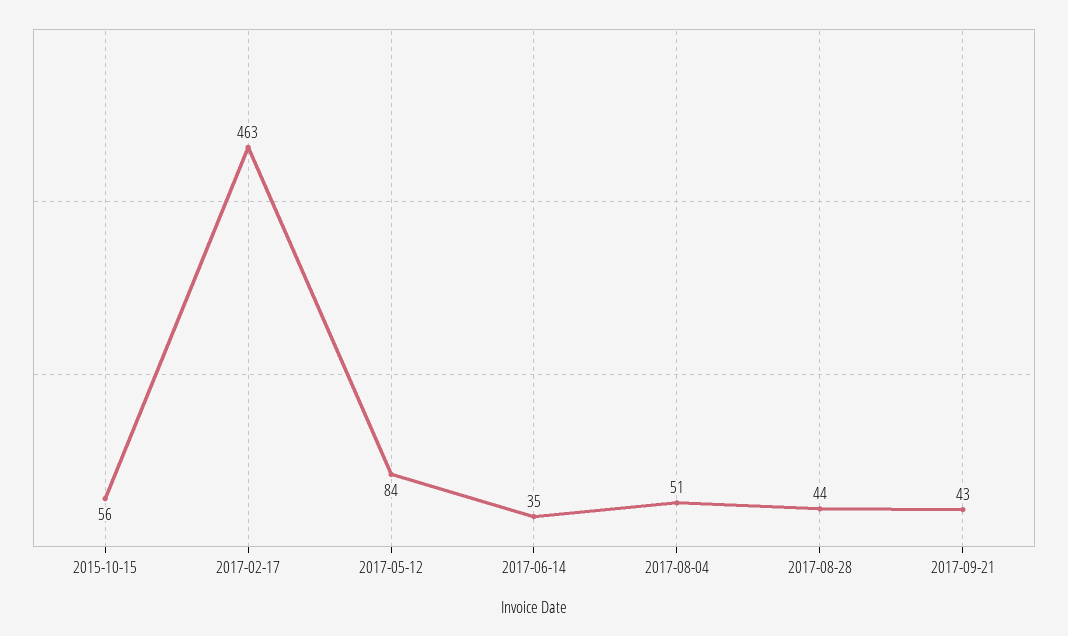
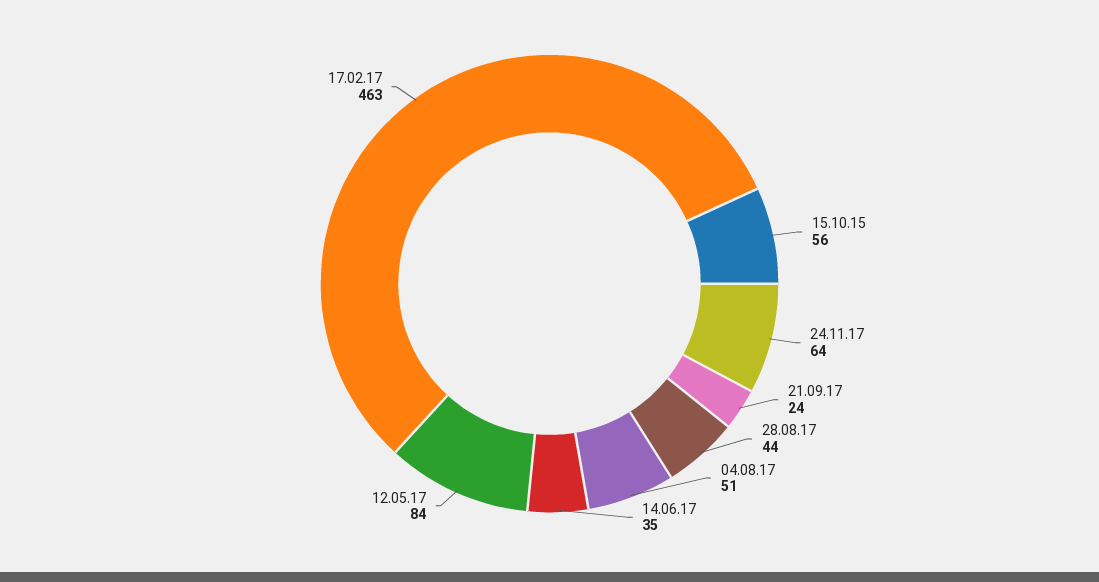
2017-09-21: 43 -> 24
24.11.17: none -> 64

